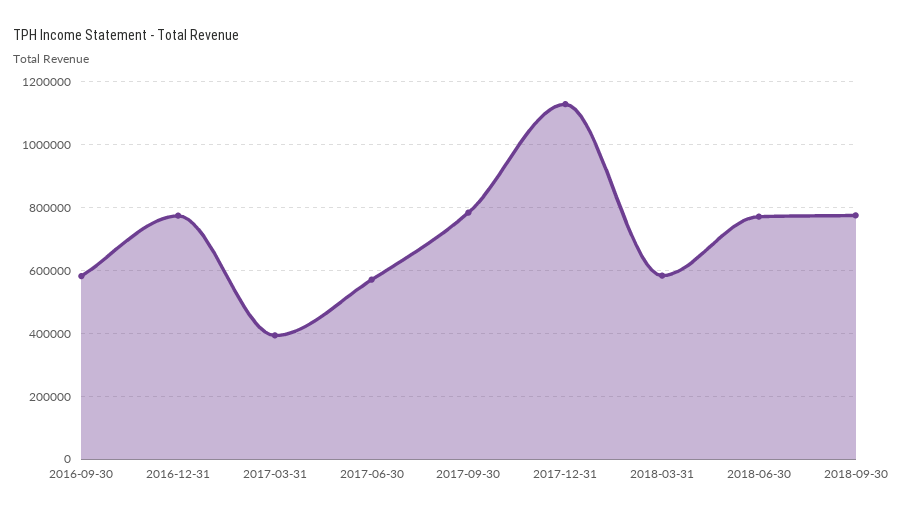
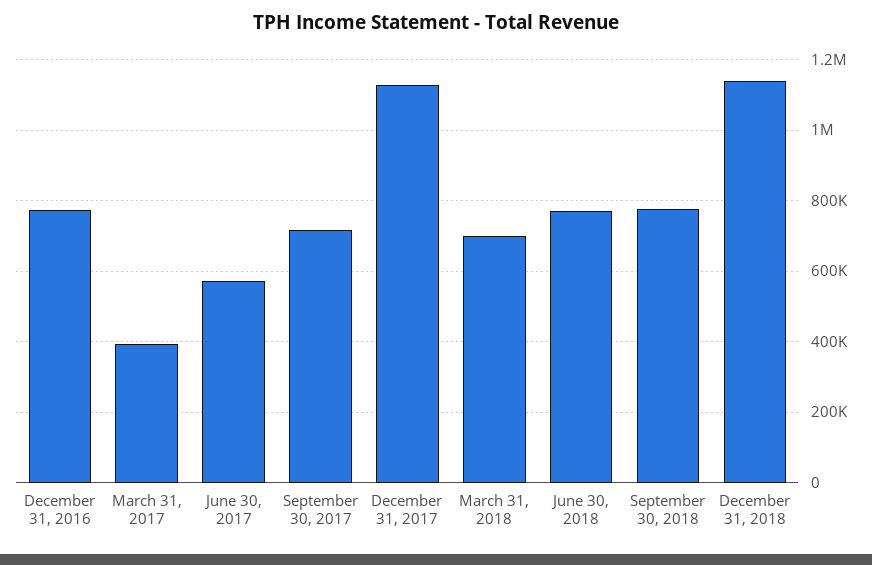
2016-09-30: 580000 -> none
2017-09-30: 780000 -> 720000
2018-03-31: 580000 -> 700000
December 31, 2018: none -> 1140000

